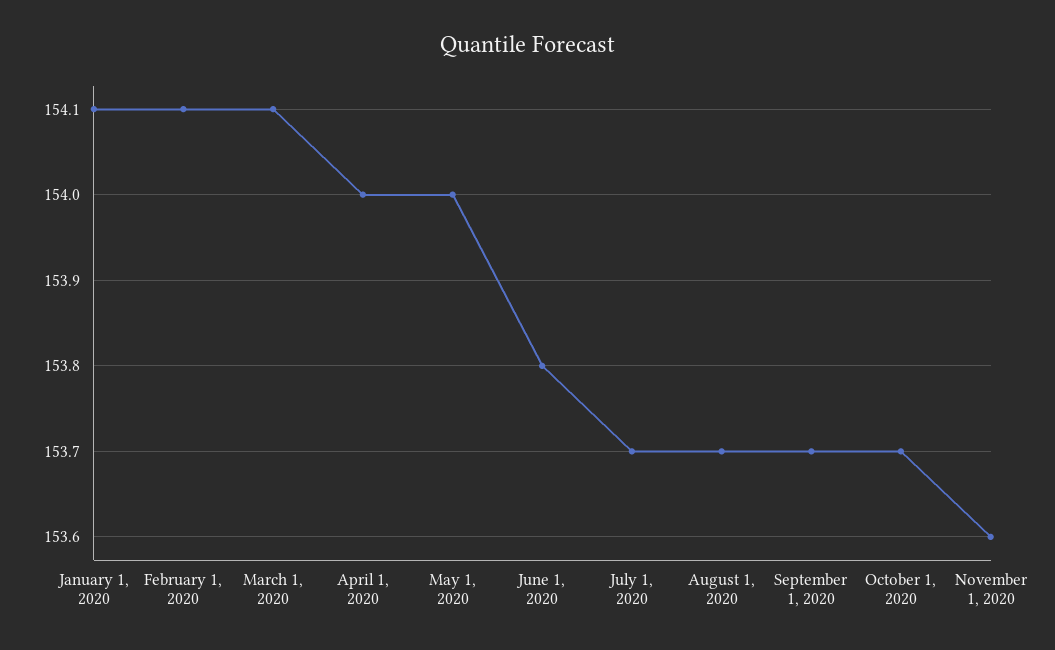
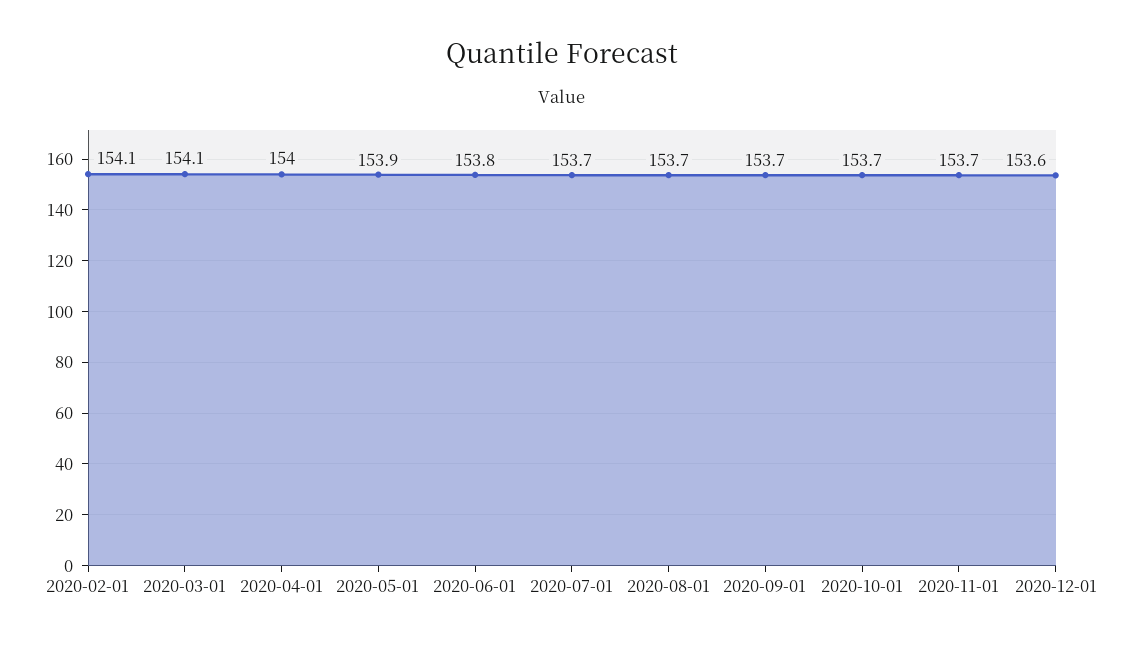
January 1, 2020: 154.1 -> none
May 1, 2020: 154 -> 153.9
November 1, 2020: 153.6 -> 153.7
2020-12-01: none -> 153.6

